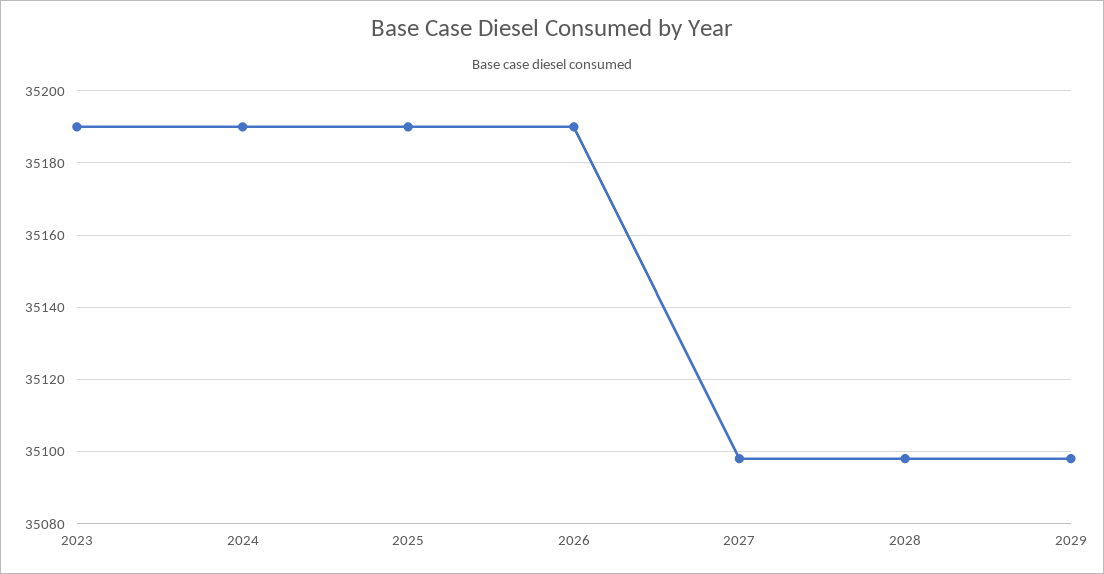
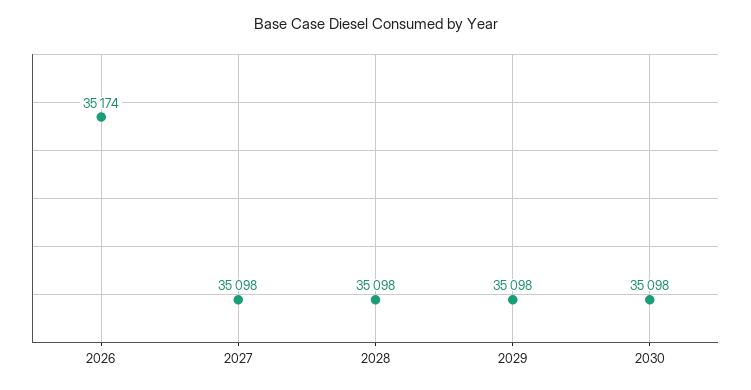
2023: 35190 -> none
2024: 35190 -> none
2025: 35190 -> none
2026: 35190 -> 35174
2030: none -> 35098

